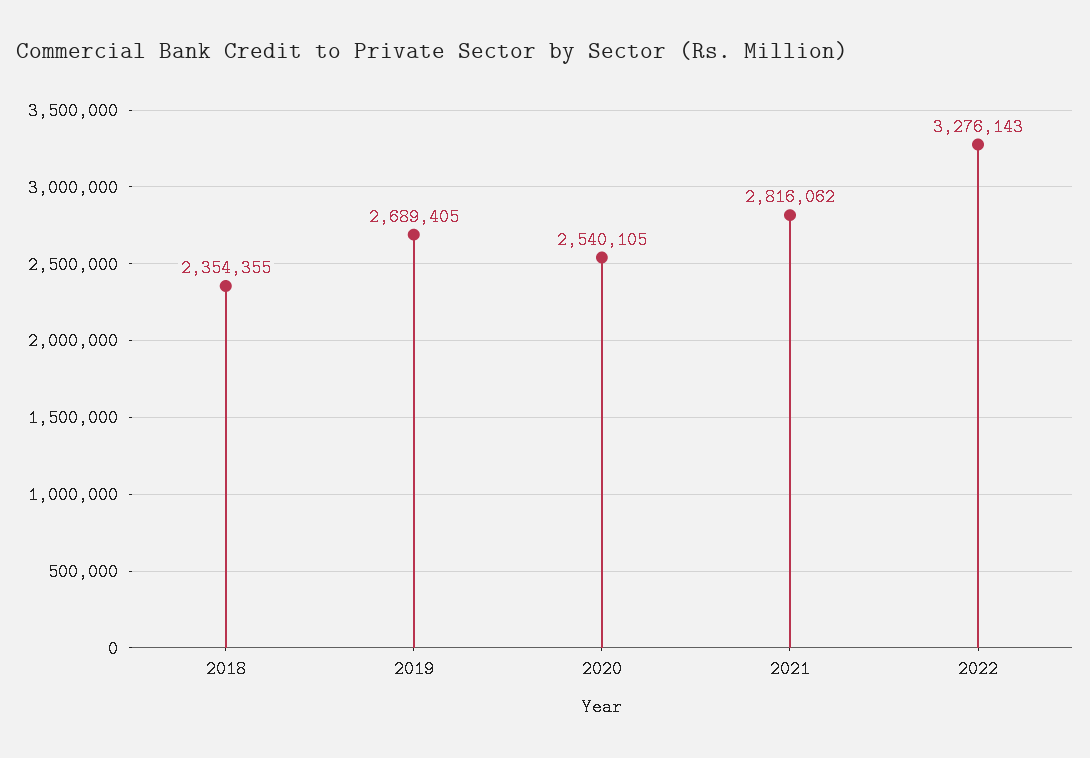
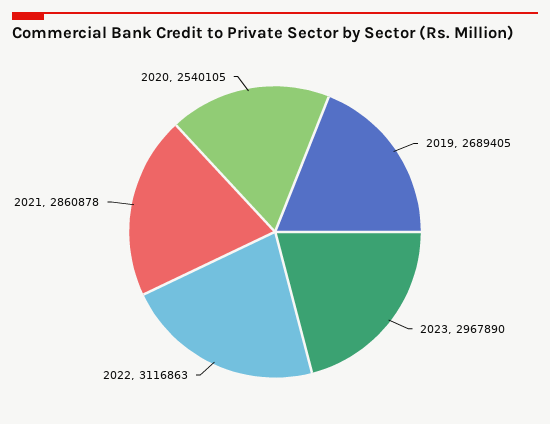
2018: 2354355 -> none
2021: 2816062 -> 2860878
2022: 3276143 -> 3116863
2023: none -> 2967890

